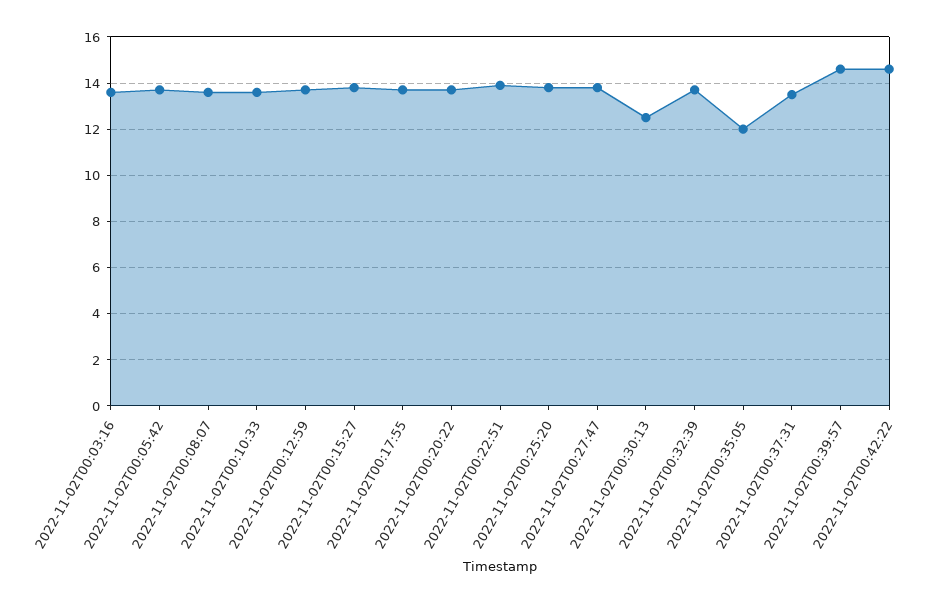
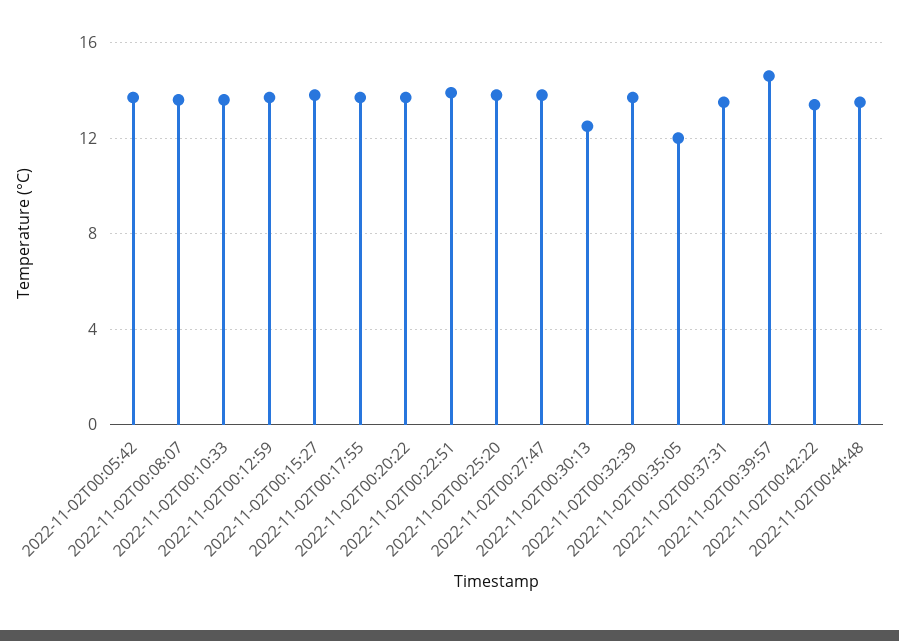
2022-11-02T00:03:16: 13.5 -> none
2022-11-02T00:42:22: 14.5 -> 13.5
2022-11-02T00:44:48: none -> 13.5

